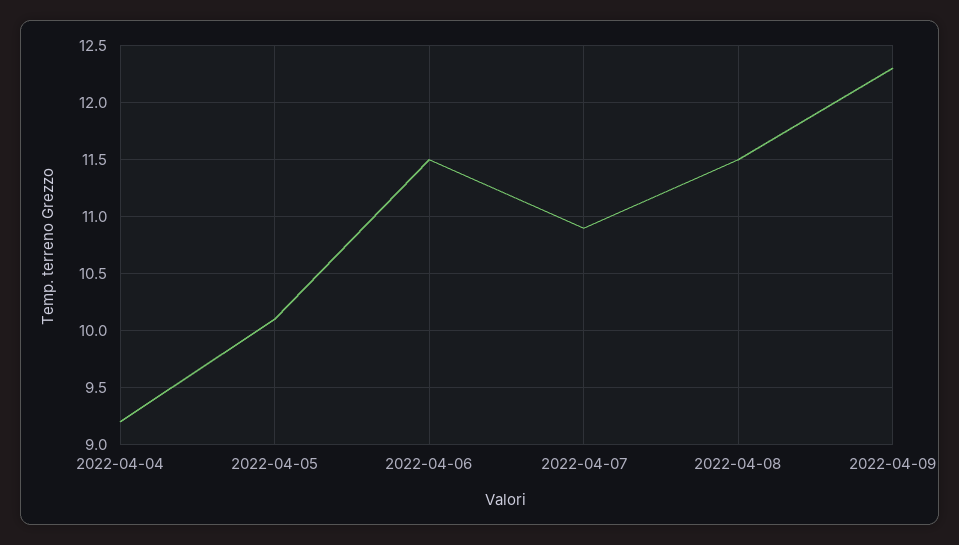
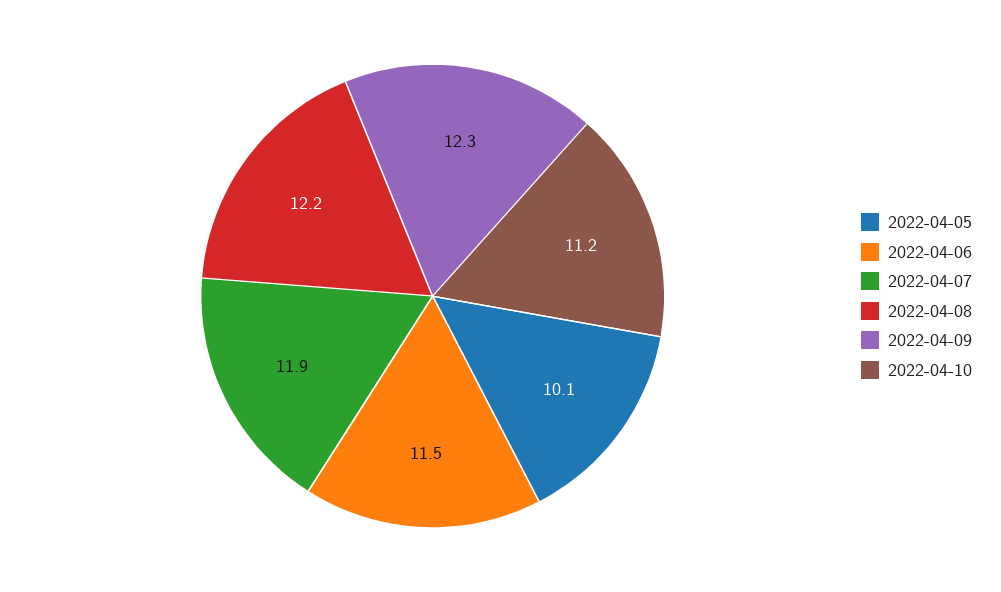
2022-04-04: 9.2 -> none
2022-04-07: 10.9 -> 11.9
2022-04-08: 11.5 -> 12.2
2022-04-10: none -> 11.2

